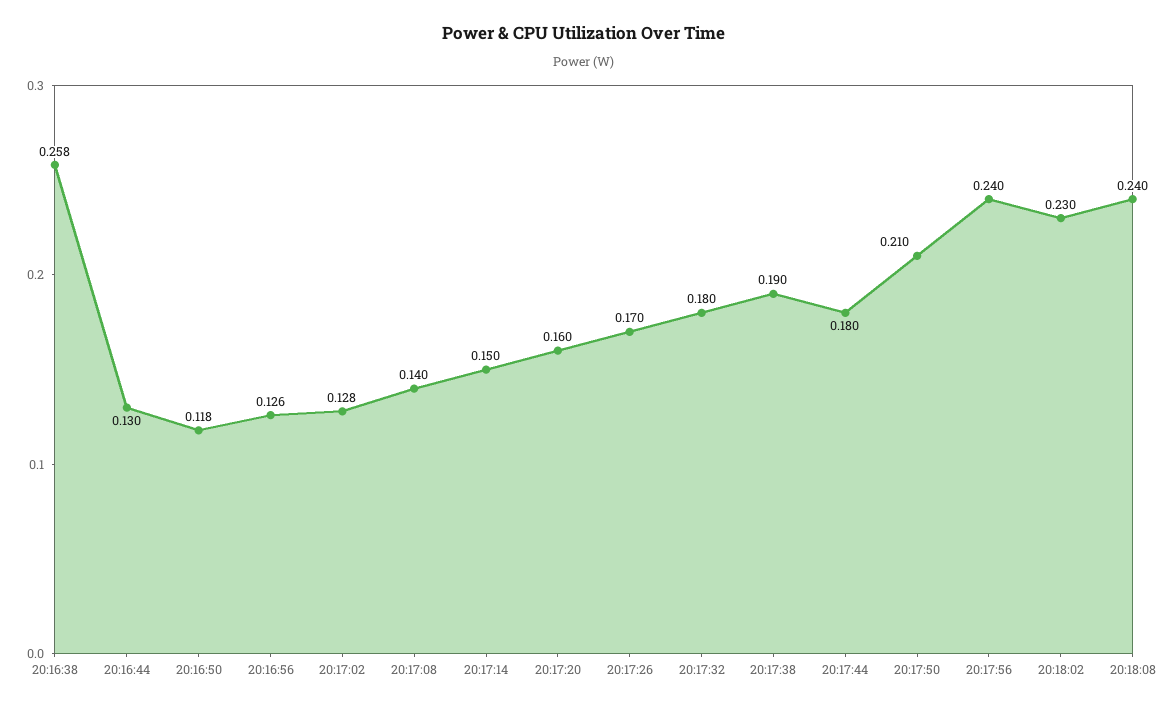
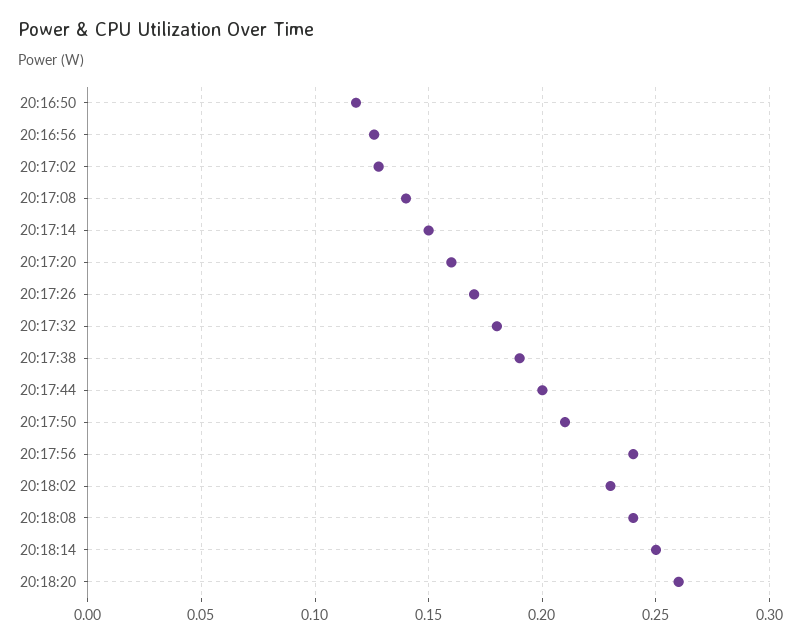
20:16:38: 0.258 -> none
20:16:44: 0.13 -> none
20:17:44: 0.18 -> 0.2
20:18:14: none -> 0.25
20:18:20: none -> 0.26

